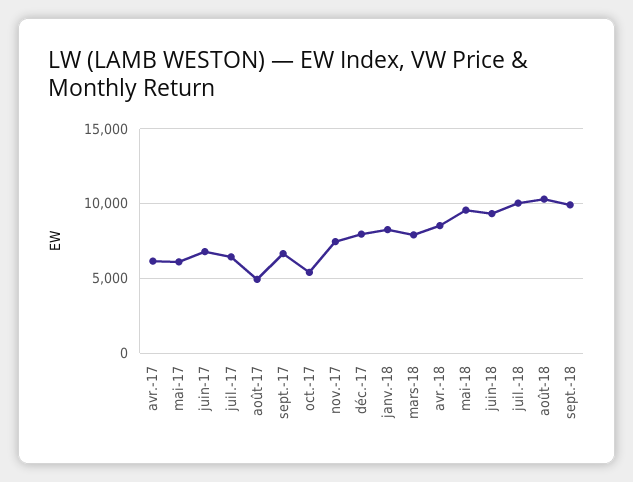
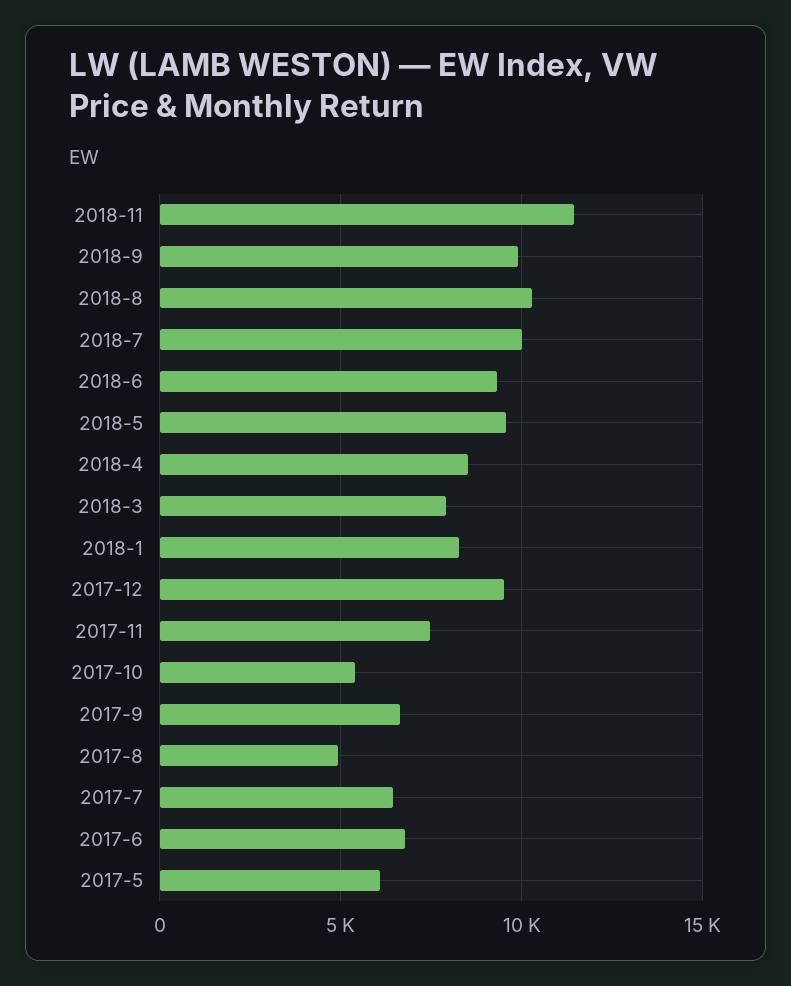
avr.-17: 6000 -> none
déc.-17: 8000 -> 9500
2018-11: none -> 11500

